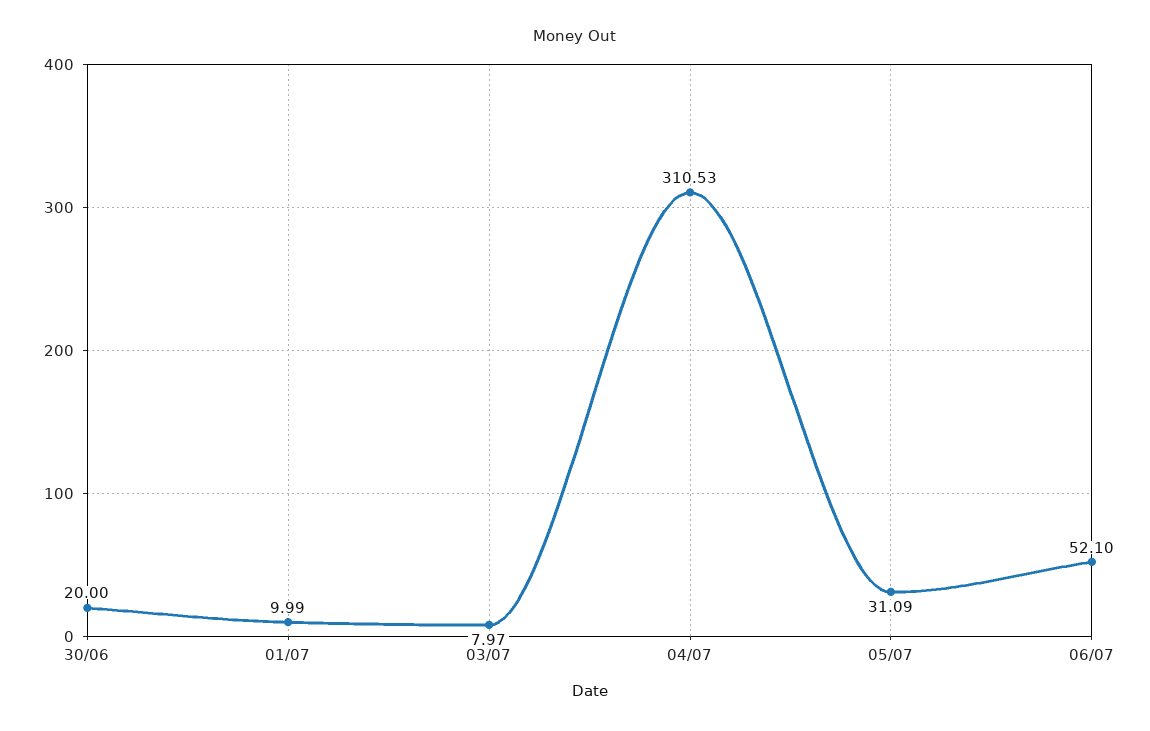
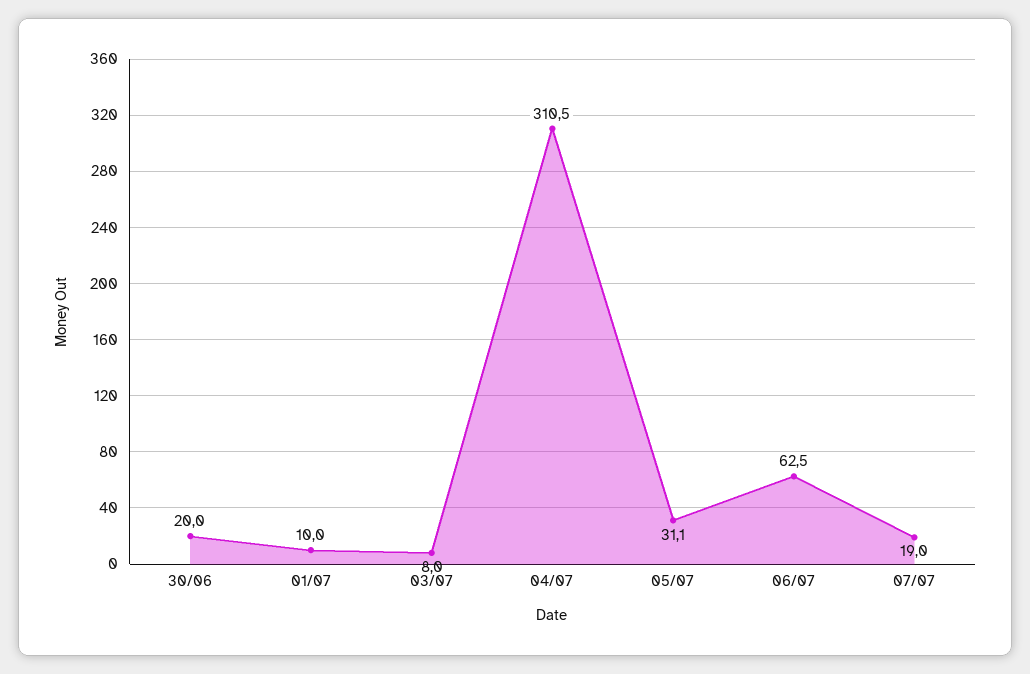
06/07: 52.1 -> 62.5
07/07: none -> 19

